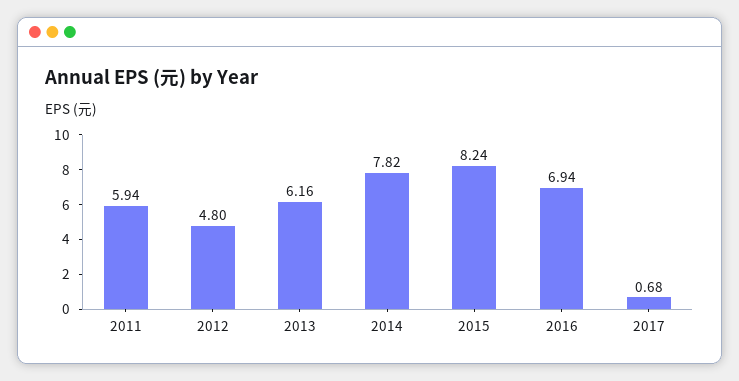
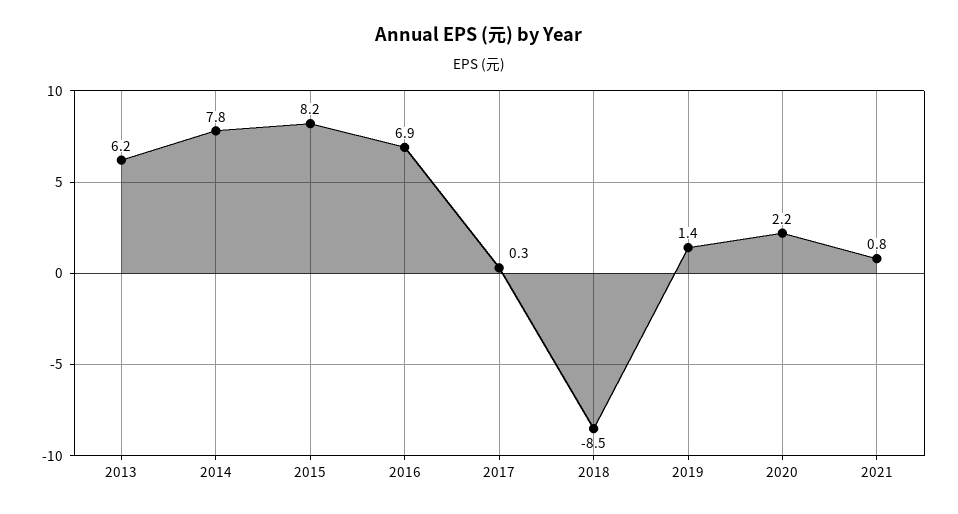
2011: 5.94 -> none
2012: 4.8 -> none
2017: 0.68 -> 0.3
2018: none -> -8.5
2019: none -> 1.4
2020: none -> 2.2
2021: none -> 0.8

